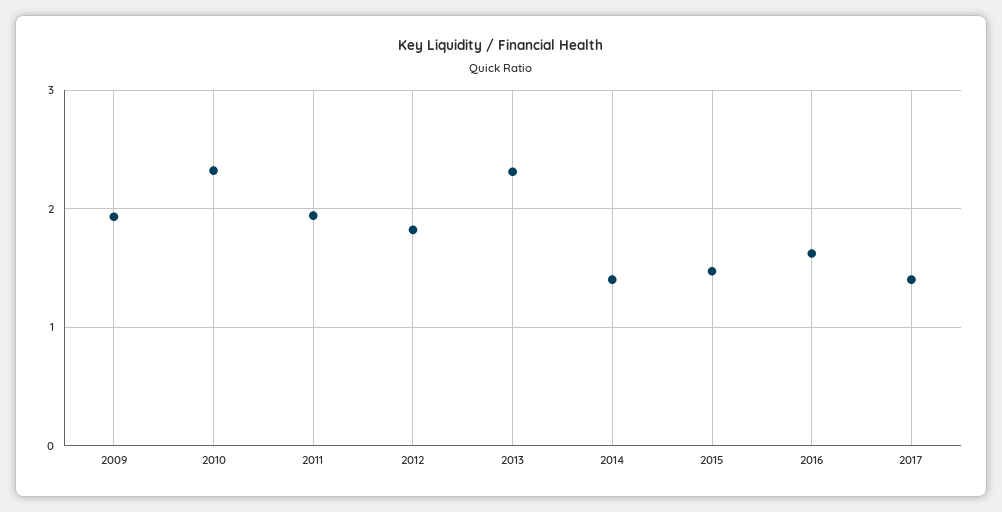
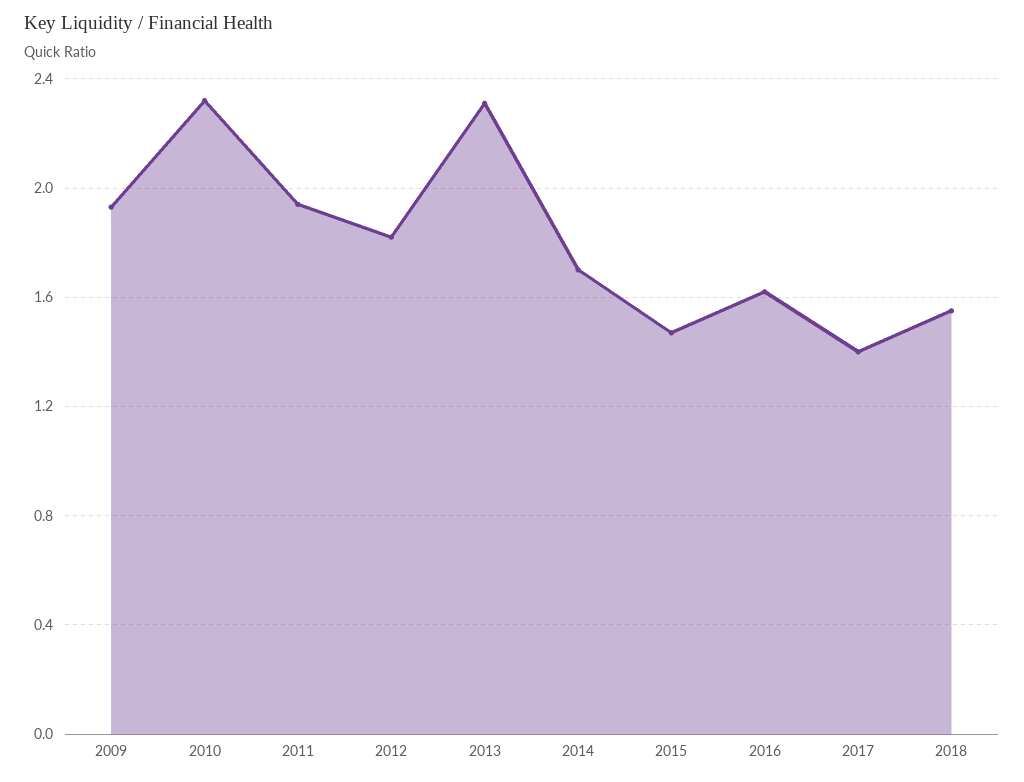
2014: 1.4 -> 1.7
2018: none -> 1.55

